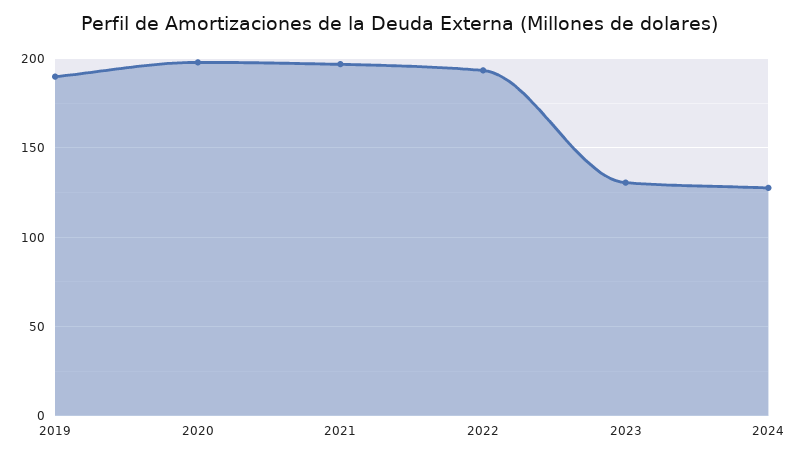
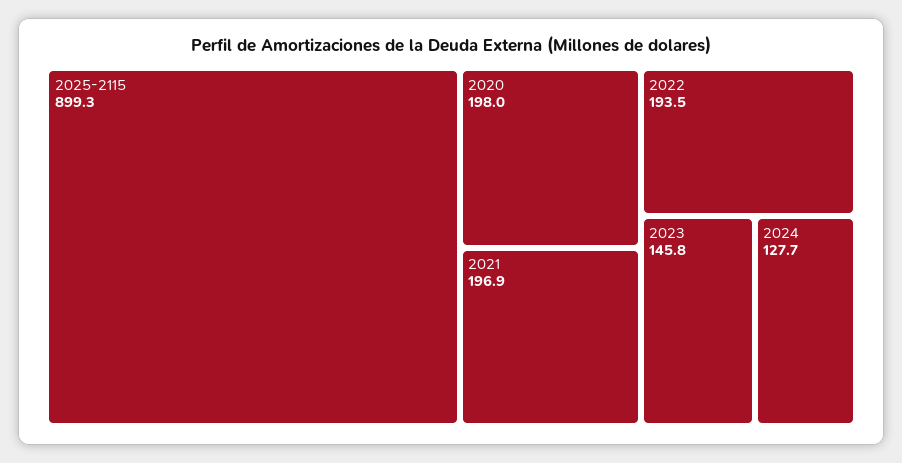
2019: 190 -> none
2023: 130 -> 145.8
2025-2115: none -> 899.3

